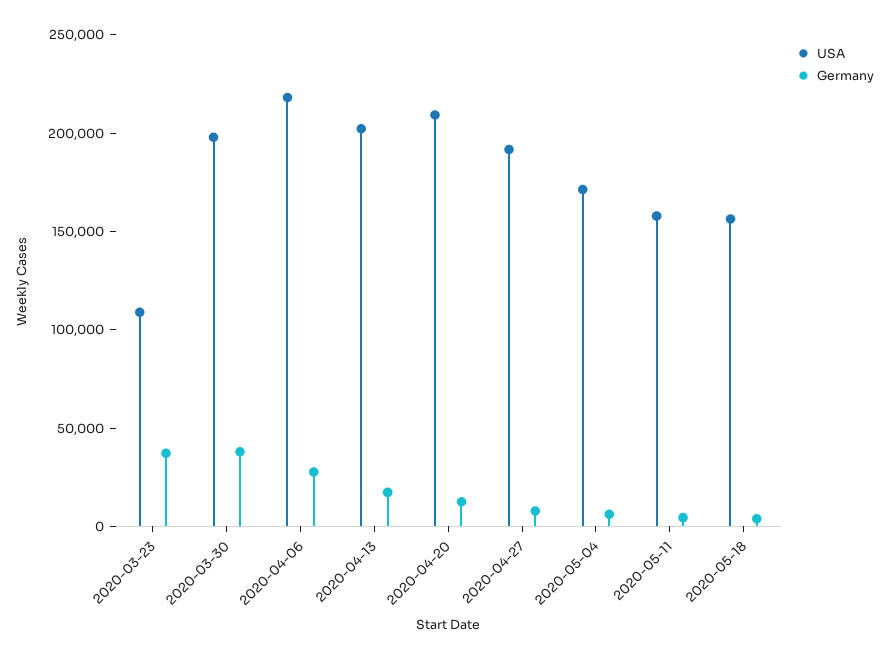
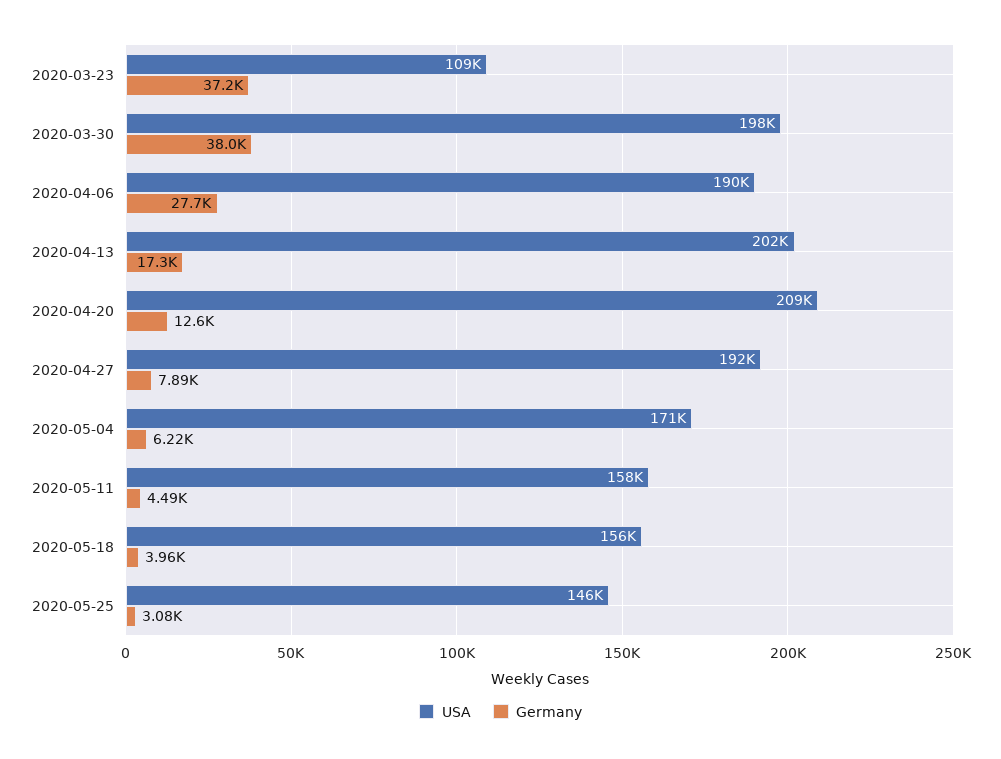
USA, 2020-04-06: 220000 -> 190000
USA, 2020-05-25: none -> 146000
Germany, 2020-05-25: none -> 3080

